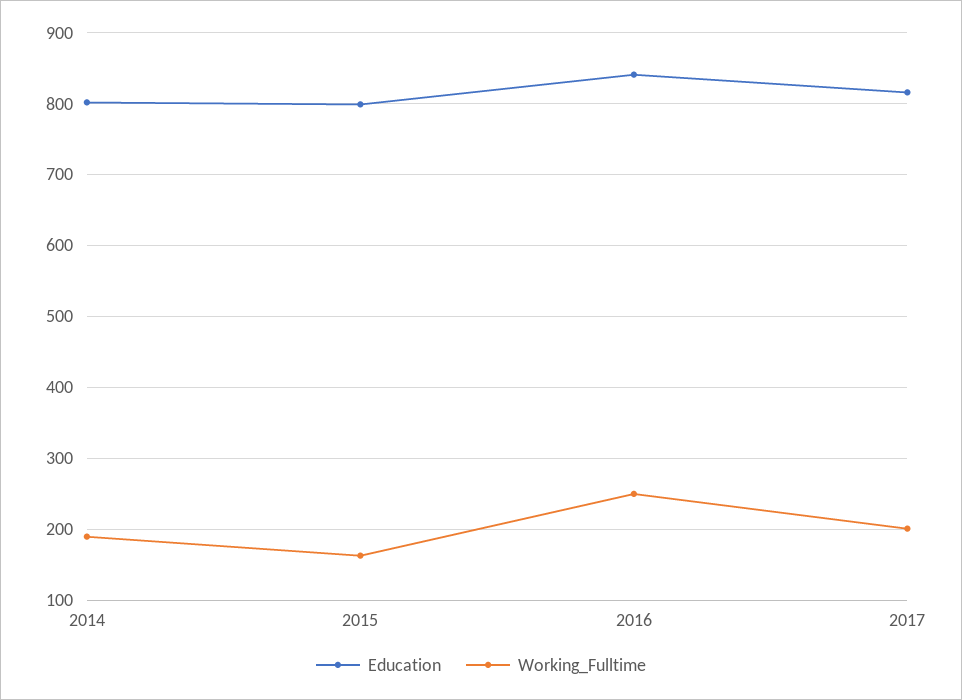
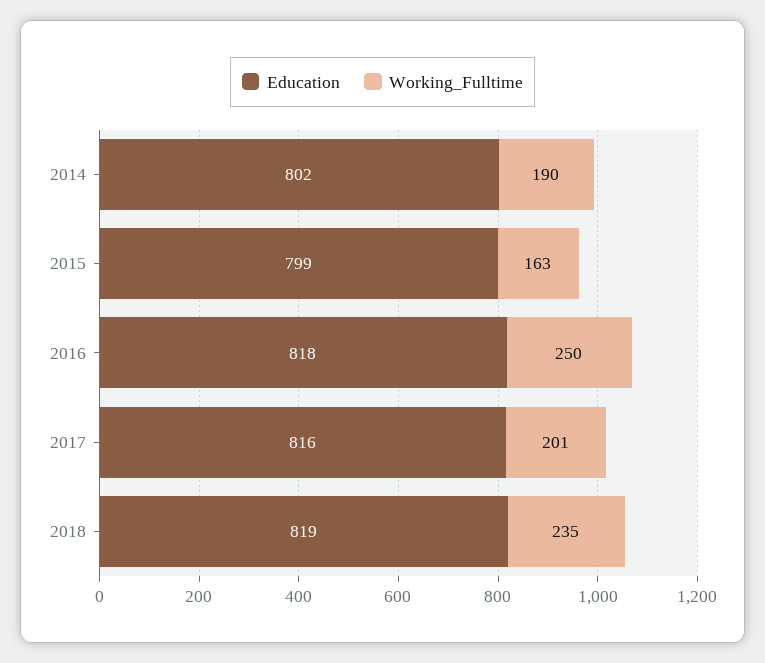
Education, 2016: 840 -> 818
Education, 2018: none -> 819
Working_Fulltime, 2018: none -> 235

